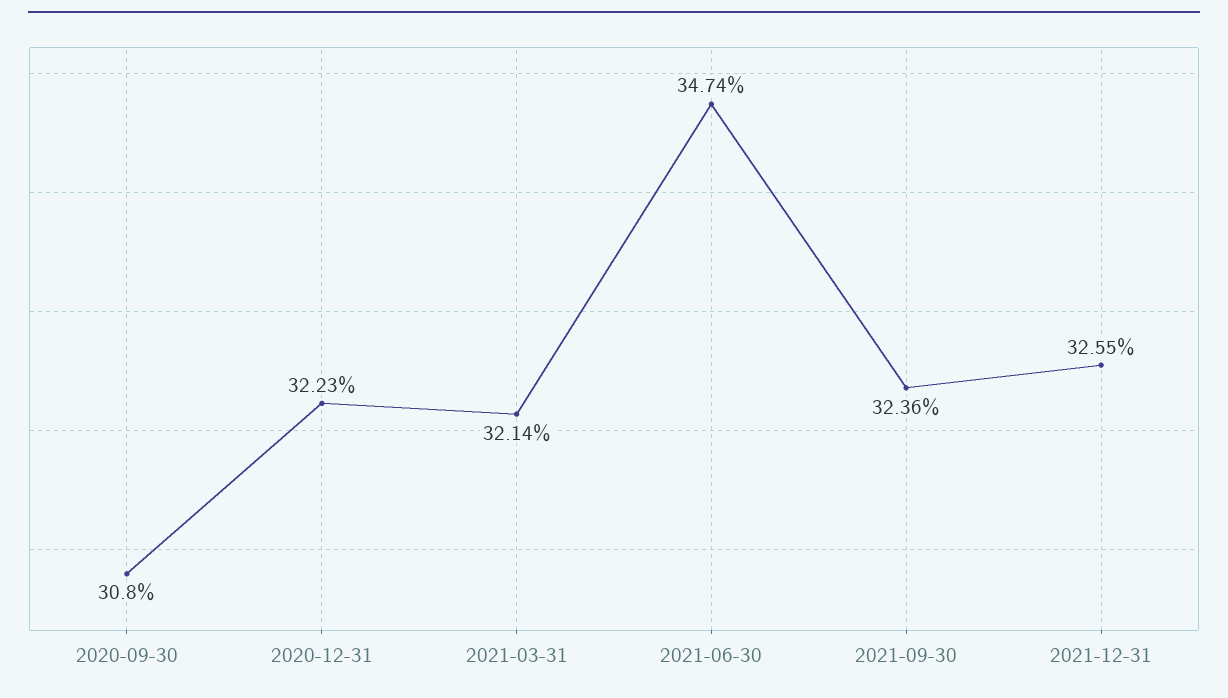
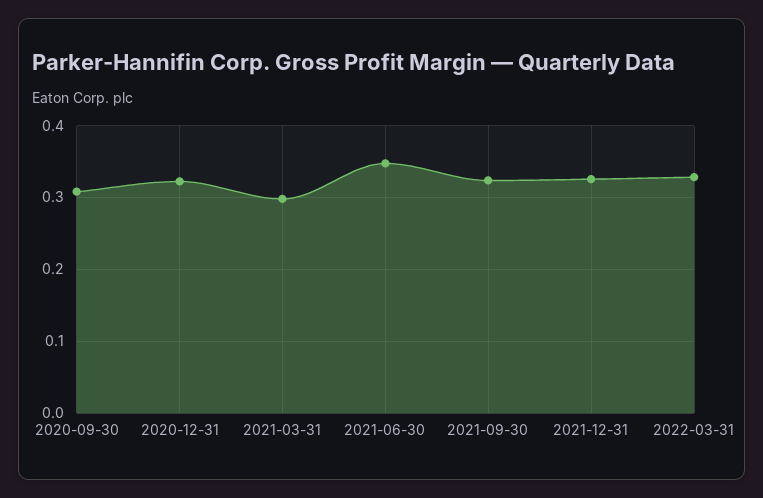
2021-03-31: 0.3214 -> 0.3
2022-03-31: none -> 0.33

